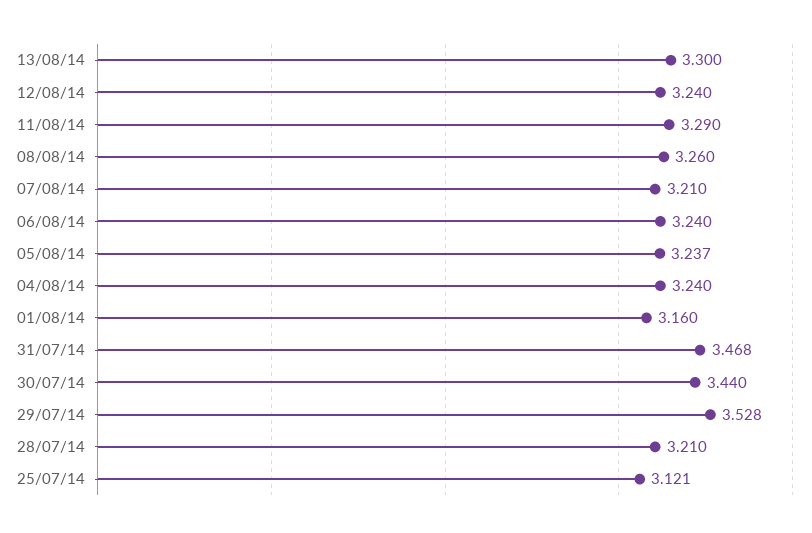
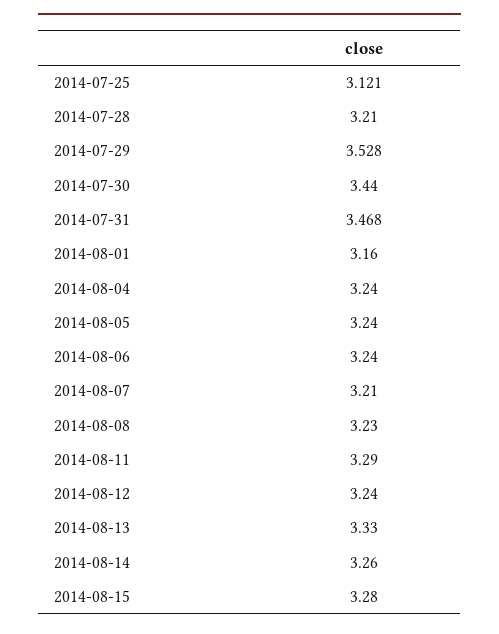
13/08/14: 3.3 -> 3.33
08/08/14: 3.26 -> 3.23
05/08/14: 3.237 -> 3.24
2014-08-14: none -> 3.26
2014-08-15: none -> 3.28

